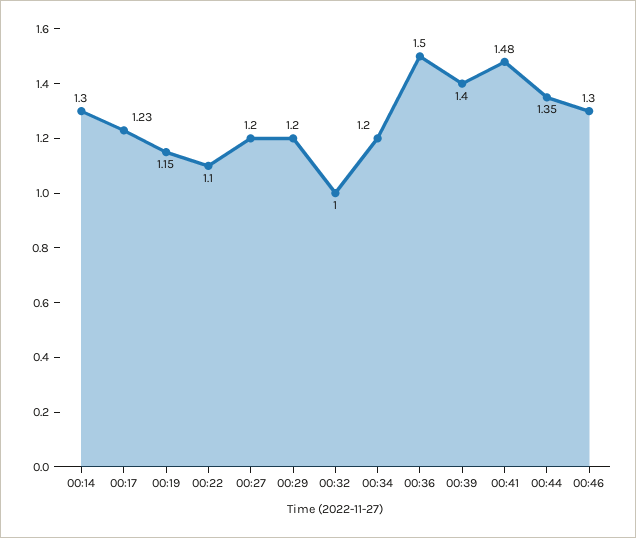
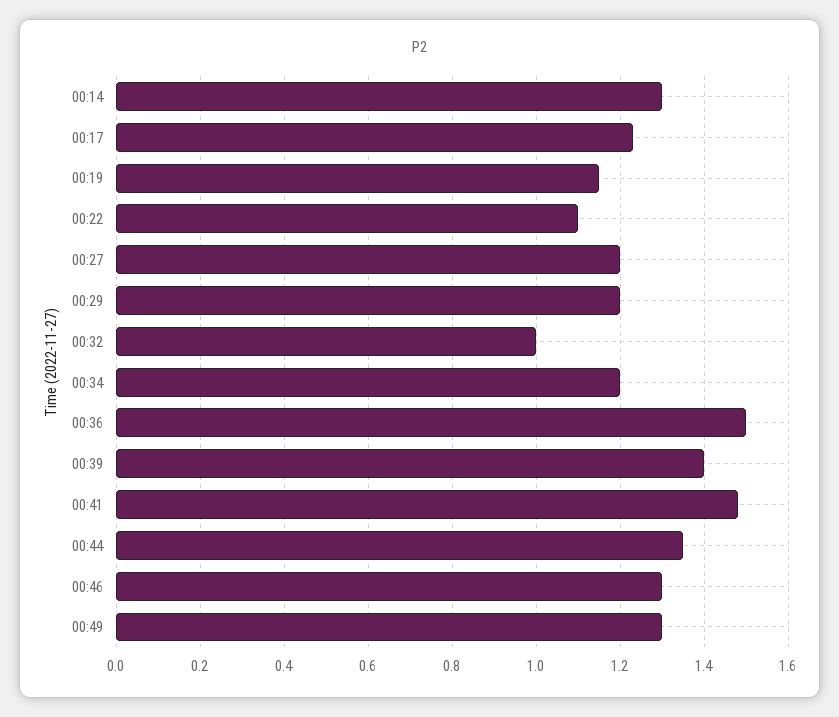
00:49: none -> 1.3

